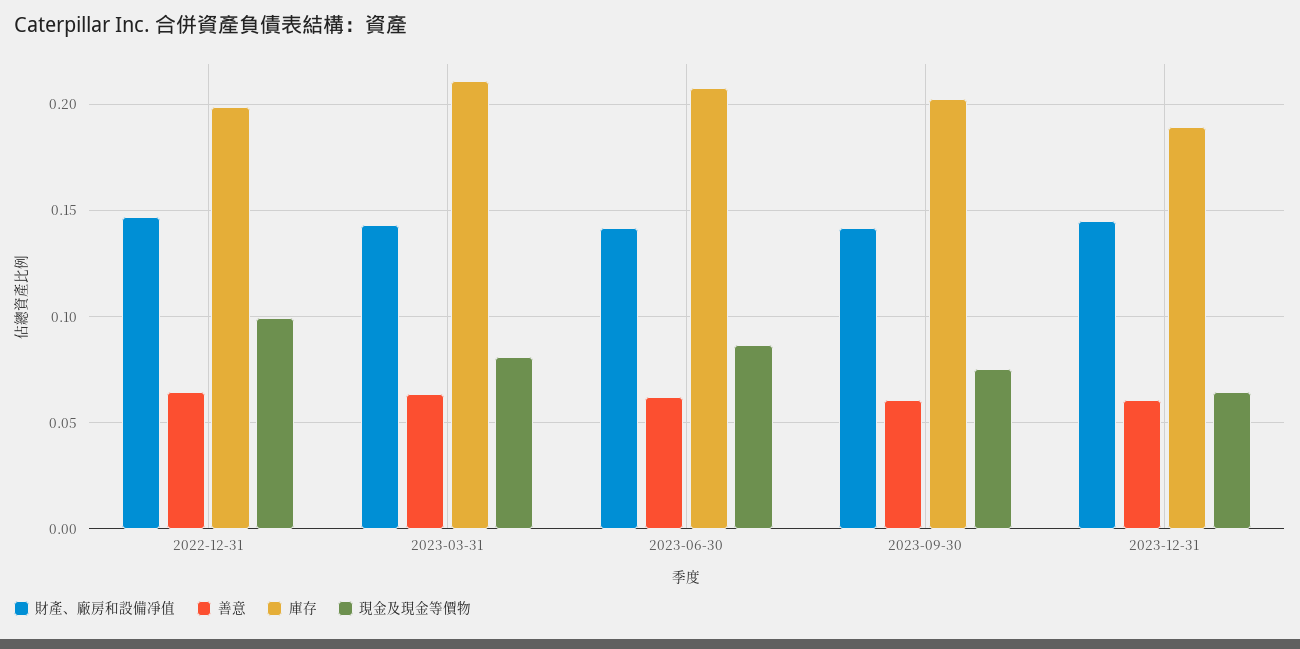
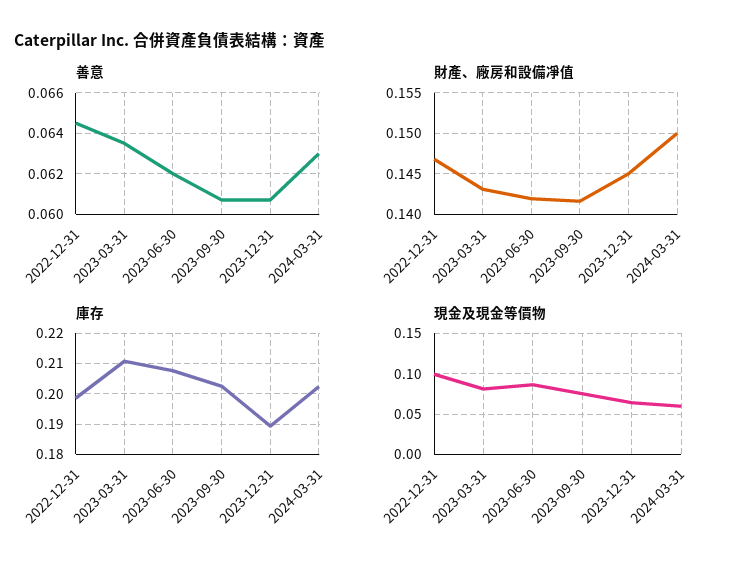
善意, 2024-03-31: none -> 0.063
財產、廠房和設備凈值, 2024-03-31: none -> 0.15
庫存, 2024-03-31: none -> 0.202
現金及現金等價物, 2024-03-31: none -> 0.06

